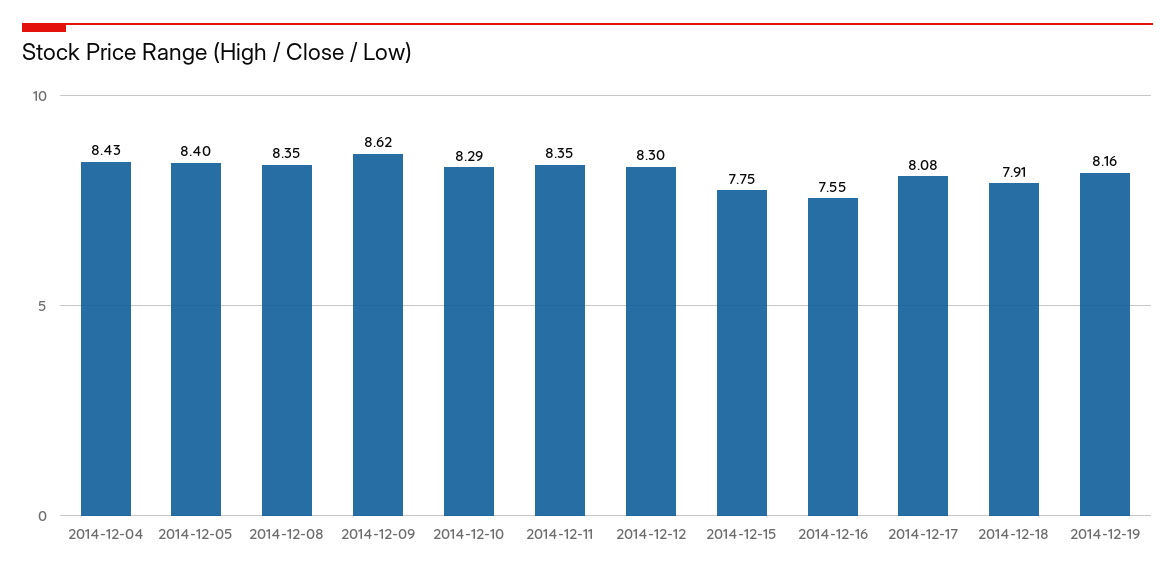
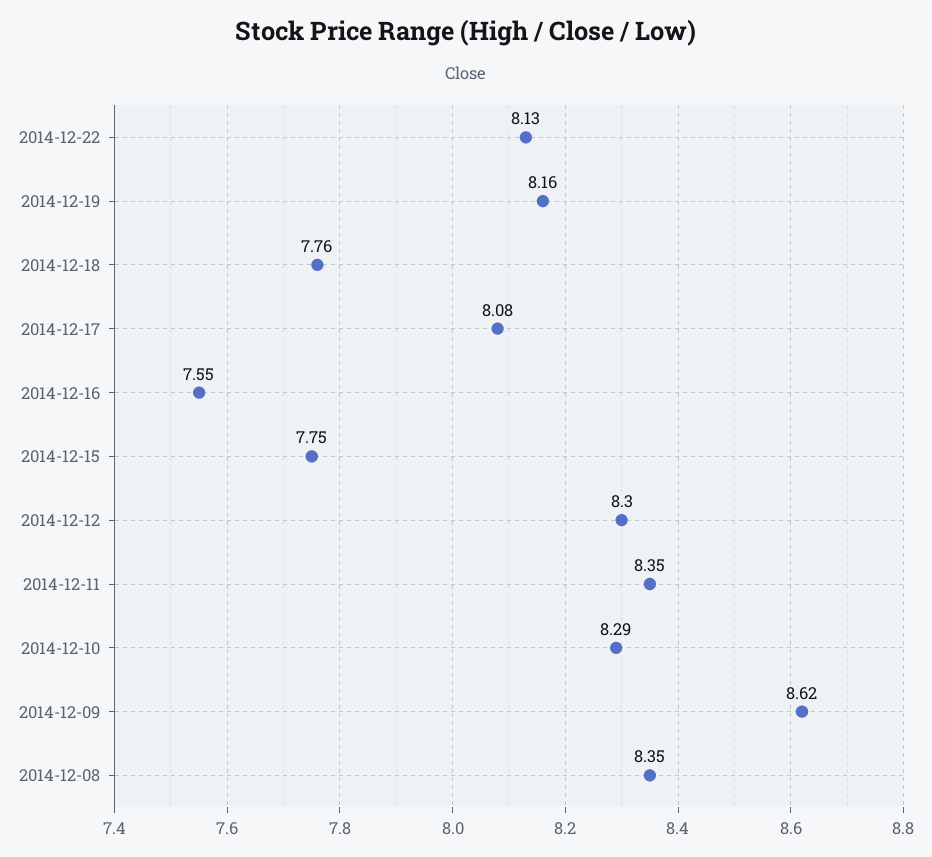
2014-12-04: 8.43 -> none
2014-12-05: 8.4 -> none
2014-12-18: 7.91 -> 7.76
2014-12-22: none -> 8.13

